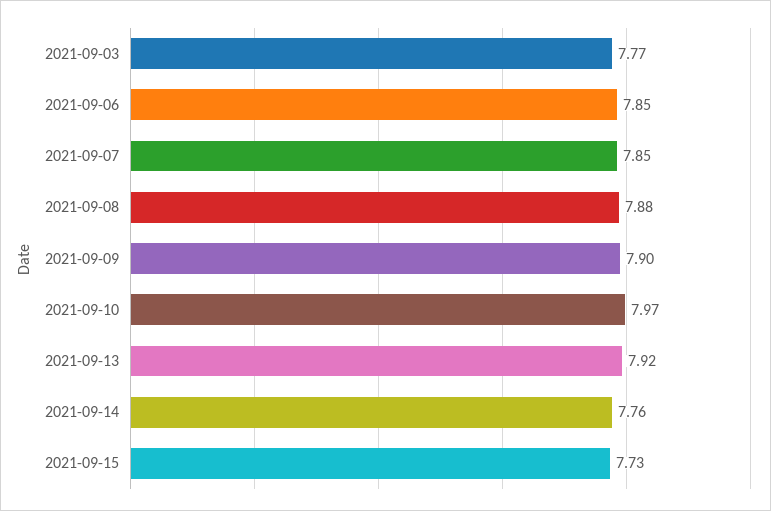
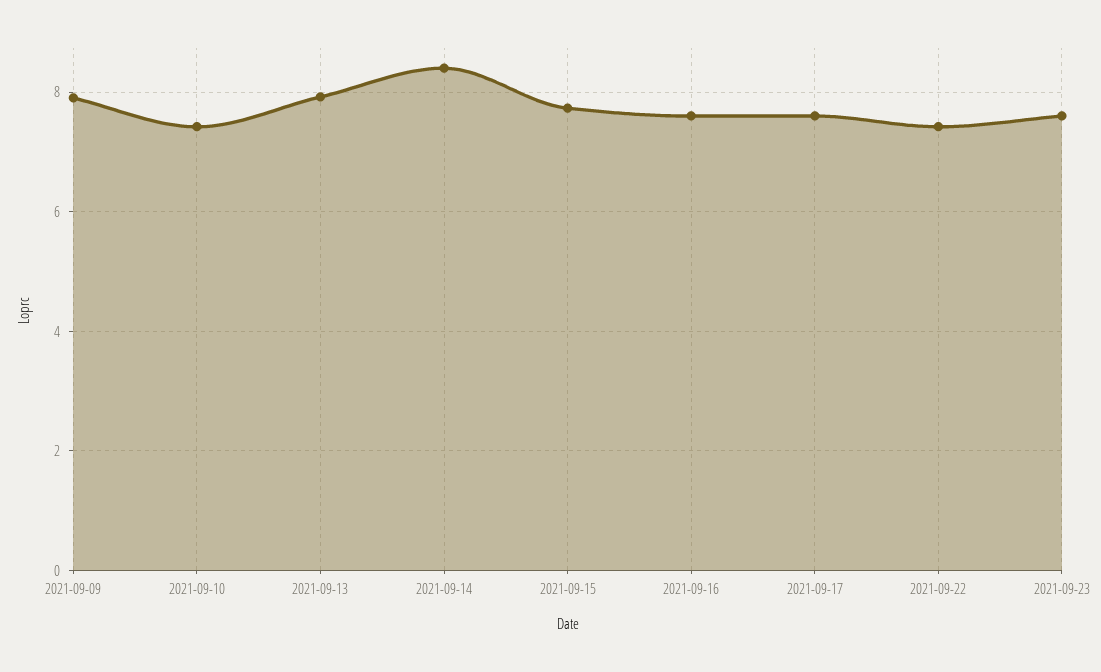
2021-09-03: 7.77 -> none
2021-09-06: 7.85 -> none
2021-09-07: 7.85 -> none
2021-09-08: 7.88 -> none
2021-09-10: 7.97 -> 7.4
2021-09-14: 7.76 -> 8.4
2021-09-16: none -> 7.6
2021-09-17: none -> 7.6
2021-09-22: none -> 7.4
2021-09-23: none -> 7.6

